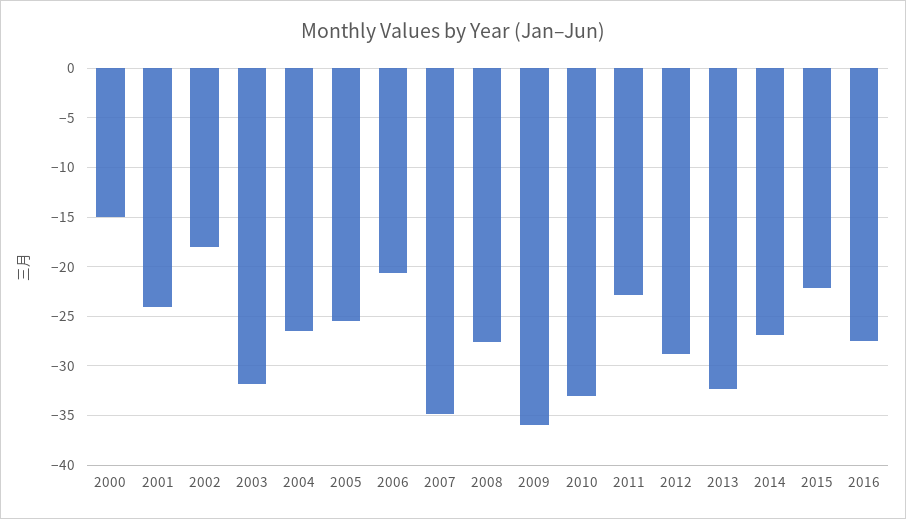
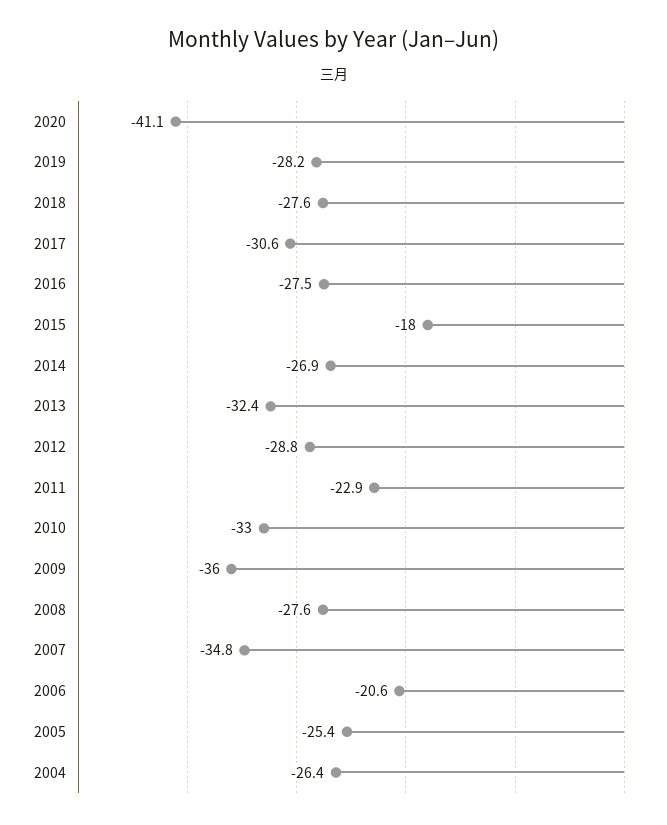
2000: -15 -> none
2001: -24 -> none
2002: -18 -> none
2003: -32 -> none
2015: -22 -> -18
2020: none -> -41.1
2019: none -> -28.2
2018: none -> -27.6
2017: none -> -30.6

